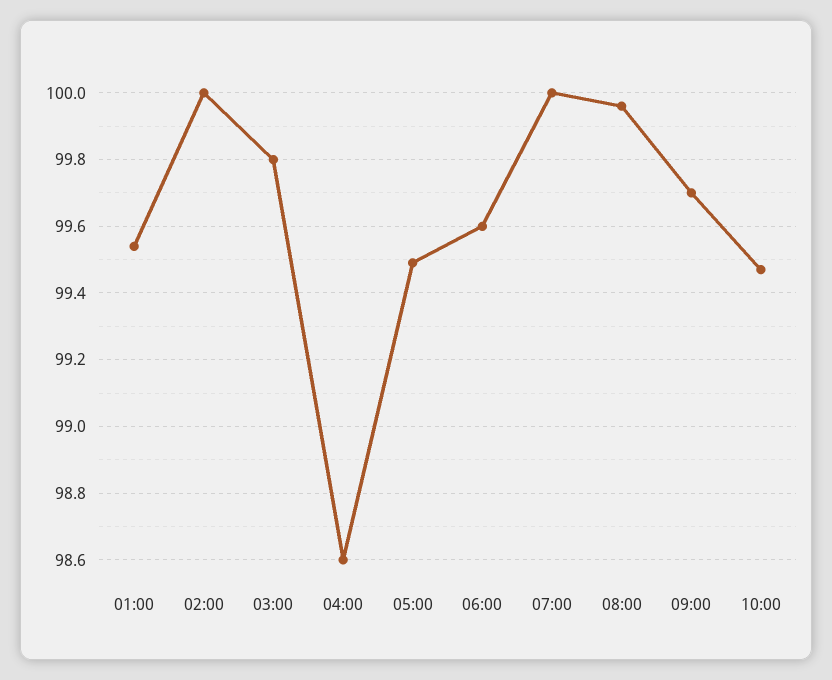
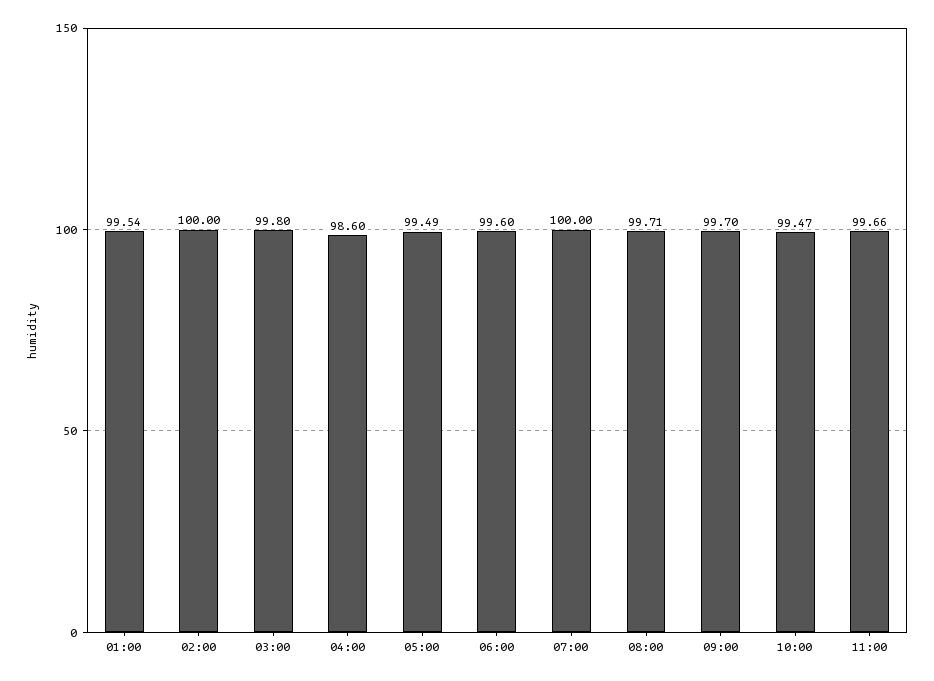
08:00: 99.95 -> 99.71
11:00: none -> 99.66

